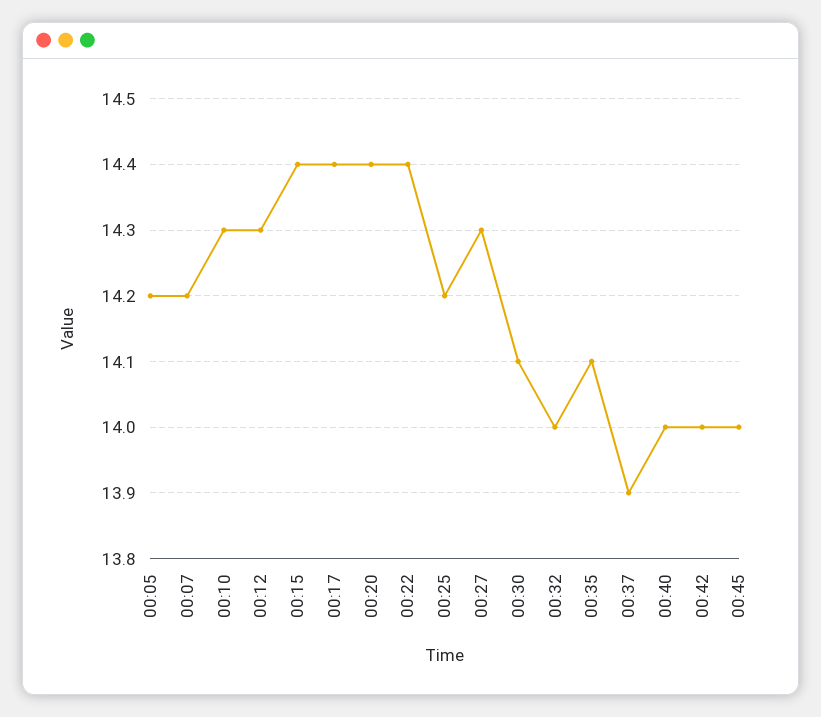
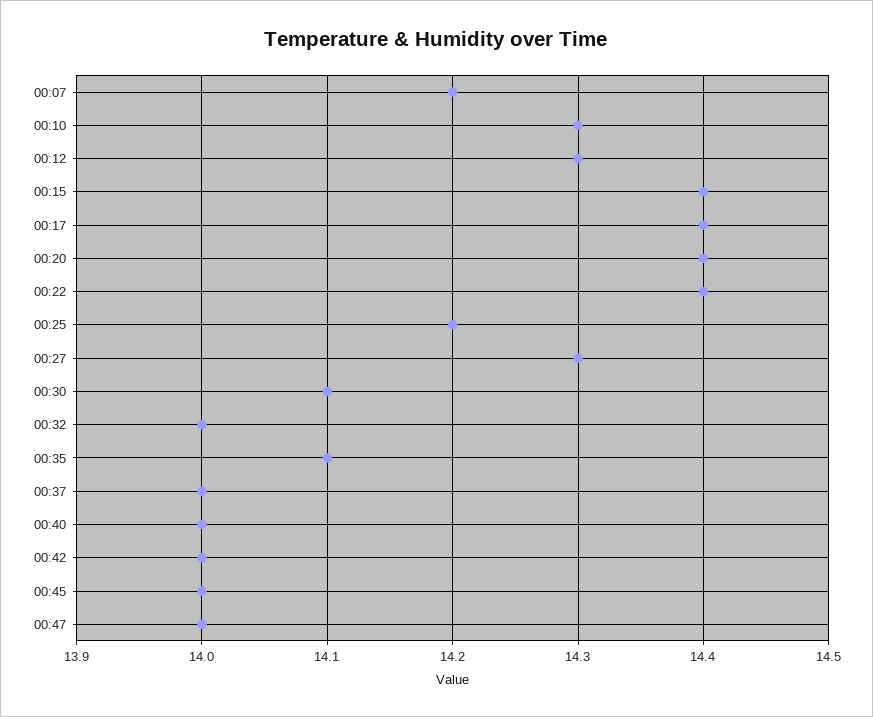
00:05: 14.2 -> none
00:37: 13.9 -> 14
00:47: none -> 14

